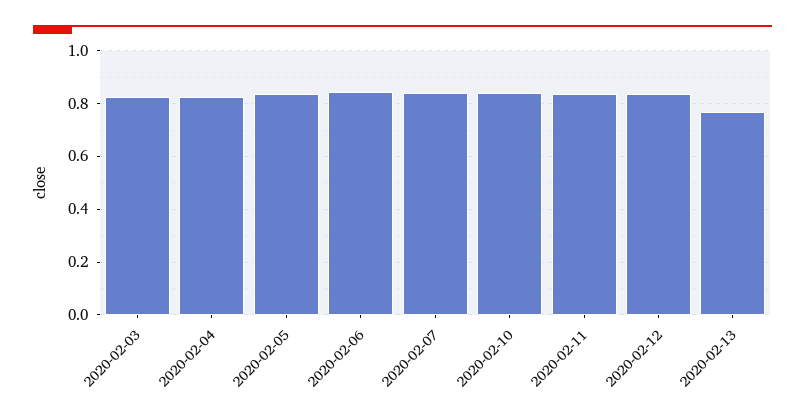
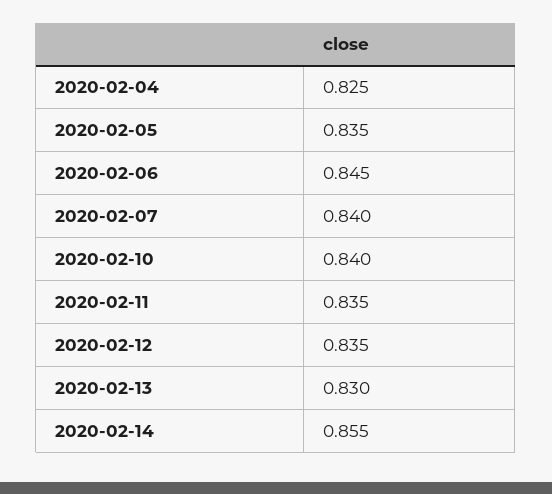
2020-02-03: 0.825 -> none
2020-02-13: 0.775 -> 0.83
2020-02-14: none -> 0.855

